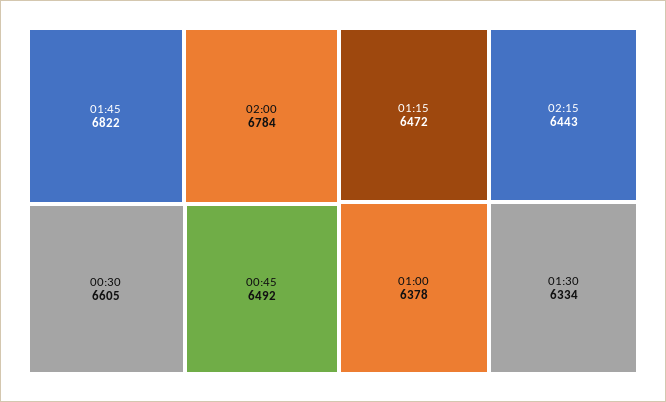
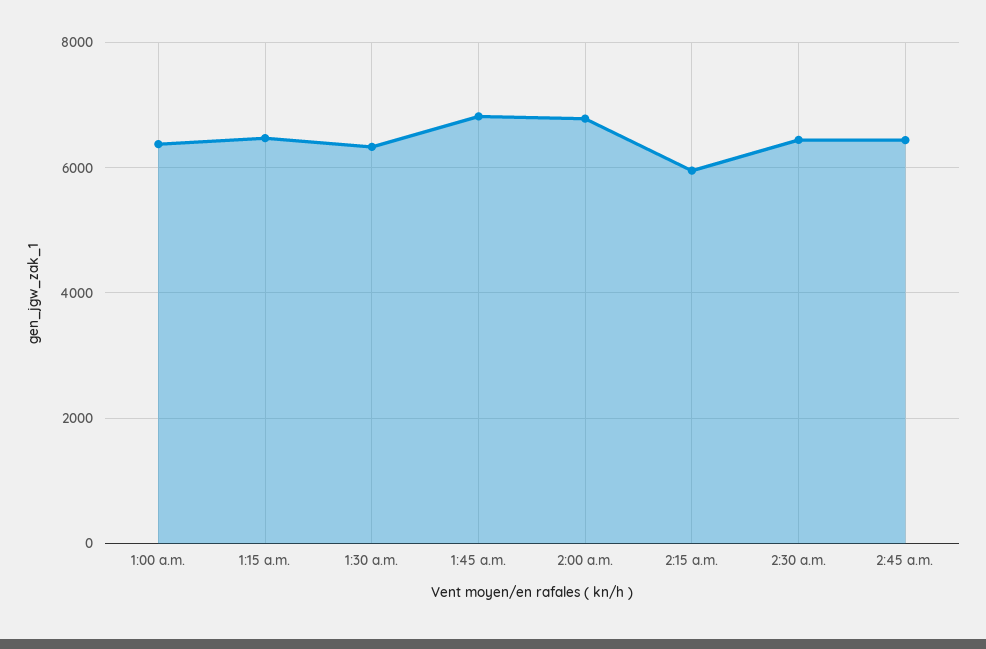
00:30: 6605 -> none
00:45: 6492 -> none
02:15: 6443 -> 6000
2:30 a.m.: none -> 6400
2:45 a.m.: none -> 6400

